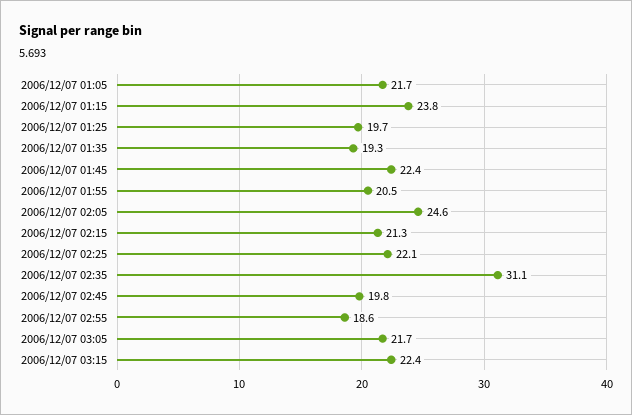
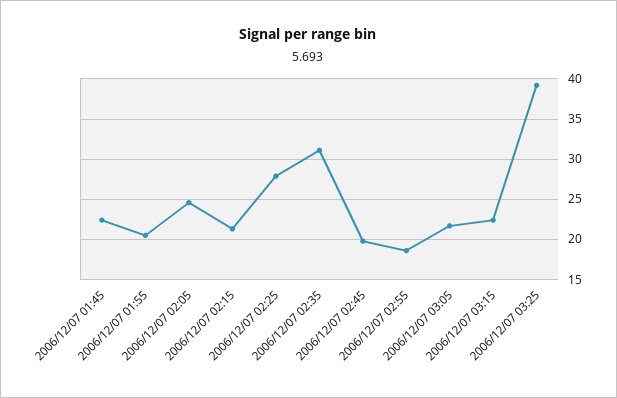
2006/12/07 01:05: 21.7 -> none
2006/12/07 01:15: 23.8 -> none
2006/12/07 01:25: 19.7 -> none
2006/12/07 01:35: 19.3 -> none
2006/12/07 02:25: 22.1 -> 28
2006/12/07 03:25: none -> 39

